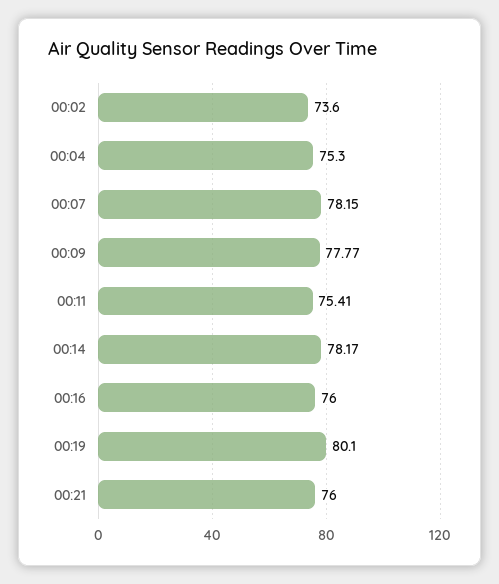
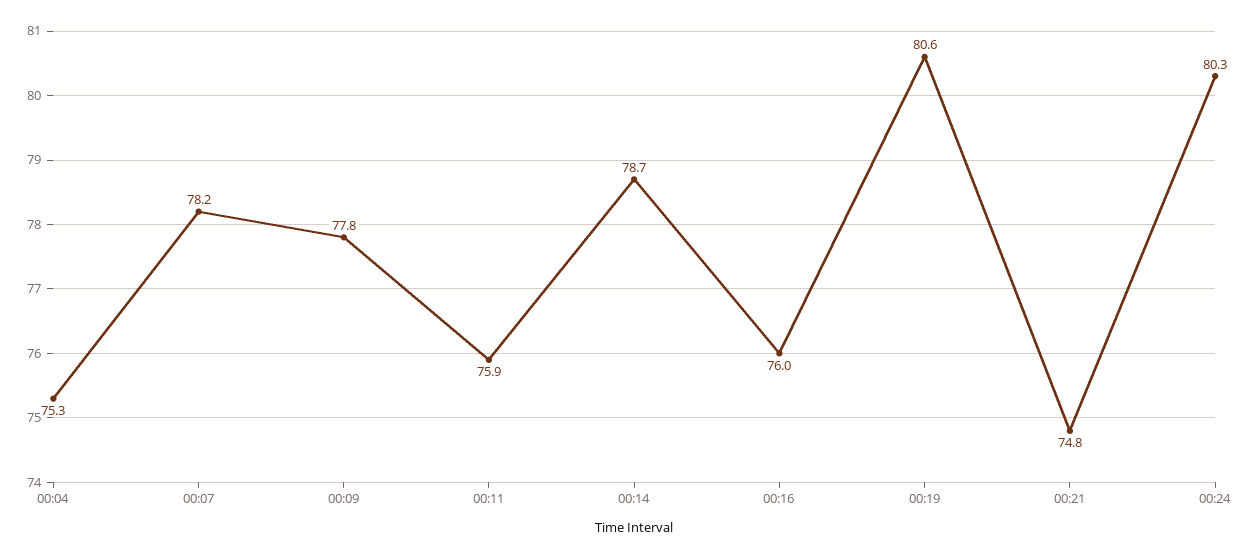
00:02: 73.6 -> none
00:11: 75.41 -> 75.9
00:14: 78.17 -> 78.7
00:19: 80.1 -> 80.6
00:21: 76 -> 74.8
00:24: none -> 80.3

